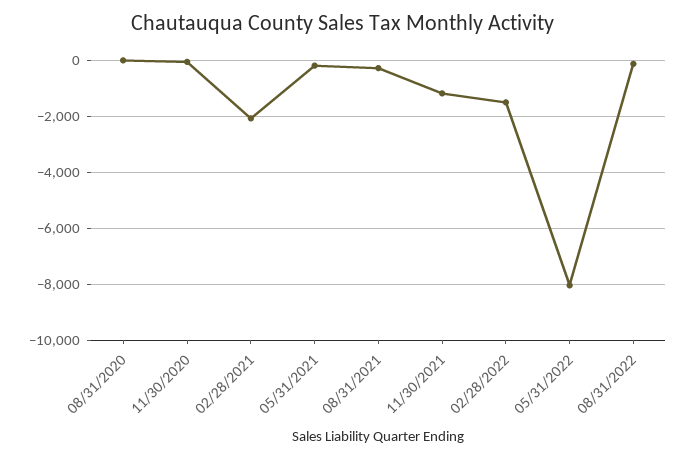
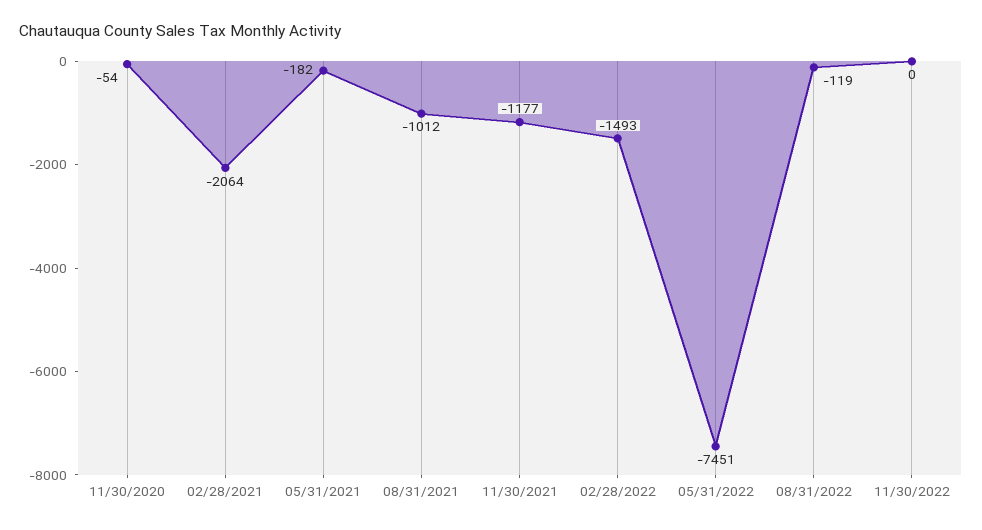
08/31/2020: 0 -> none
08/31/2021: -250 -> -1012
05/31/2022: -8000 -> -7451
11/30/2022: none -> 0

